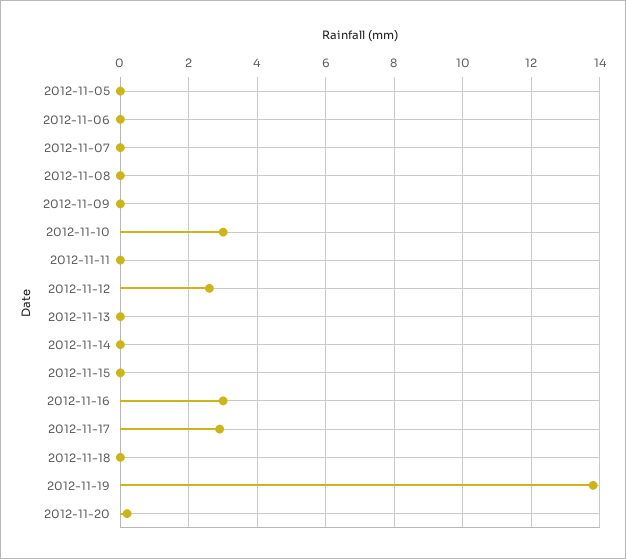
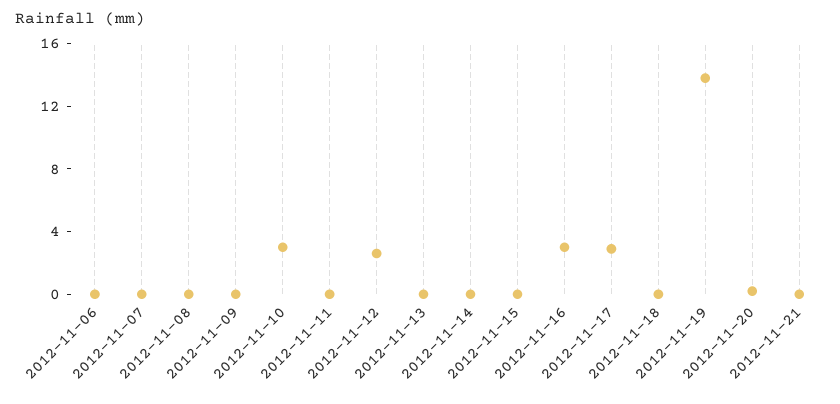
2012-11-05: 0 -> none
2012-11-21: none -> 0

